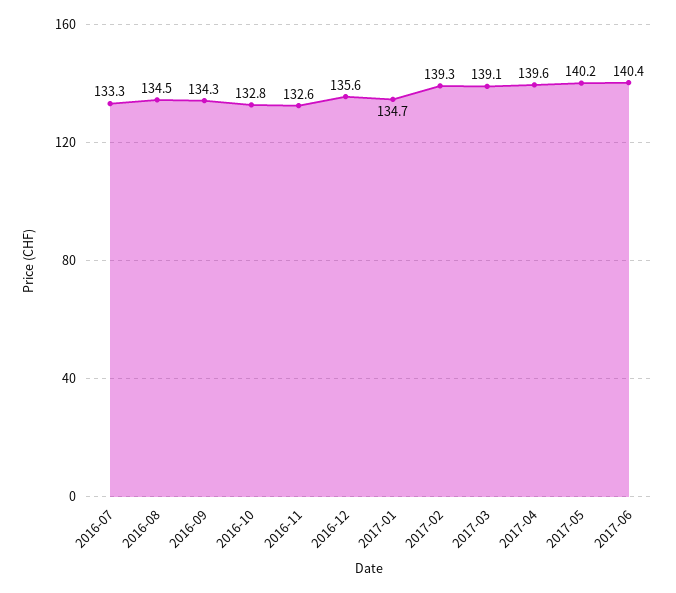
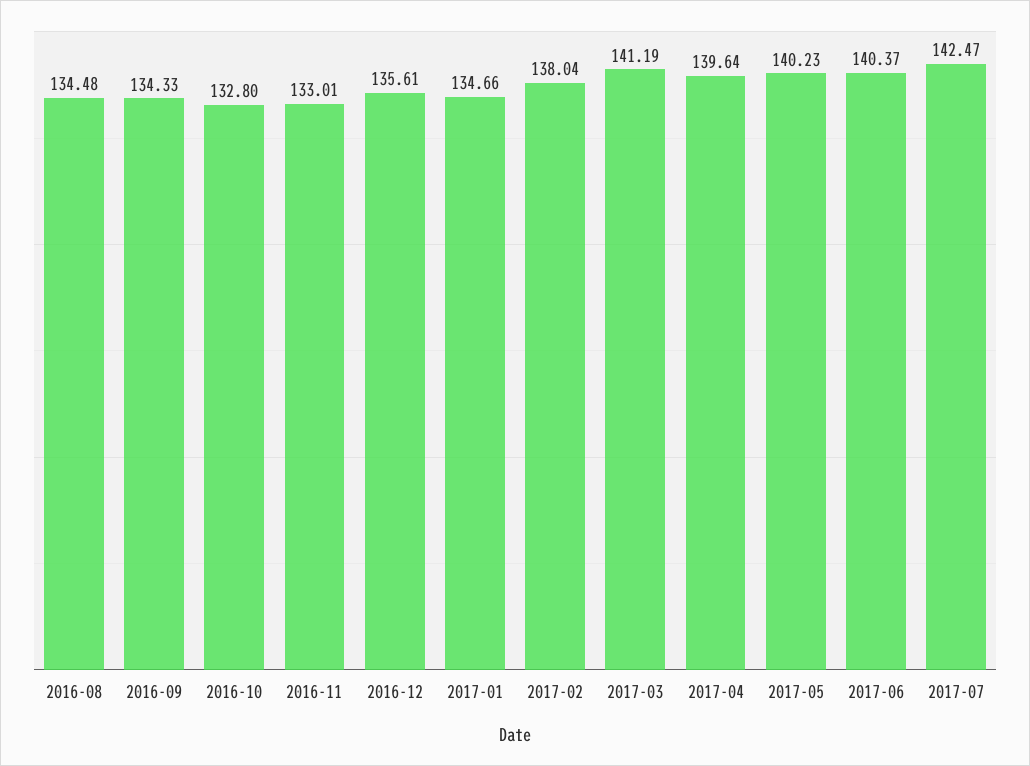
2016-07: 133.3 -> none
2016-11: 132.6 -> 133.01
2017-02: 139.3 -> 138.04
2017-03: 139.1 -> 141.19
2017-07: none -> 142.47

